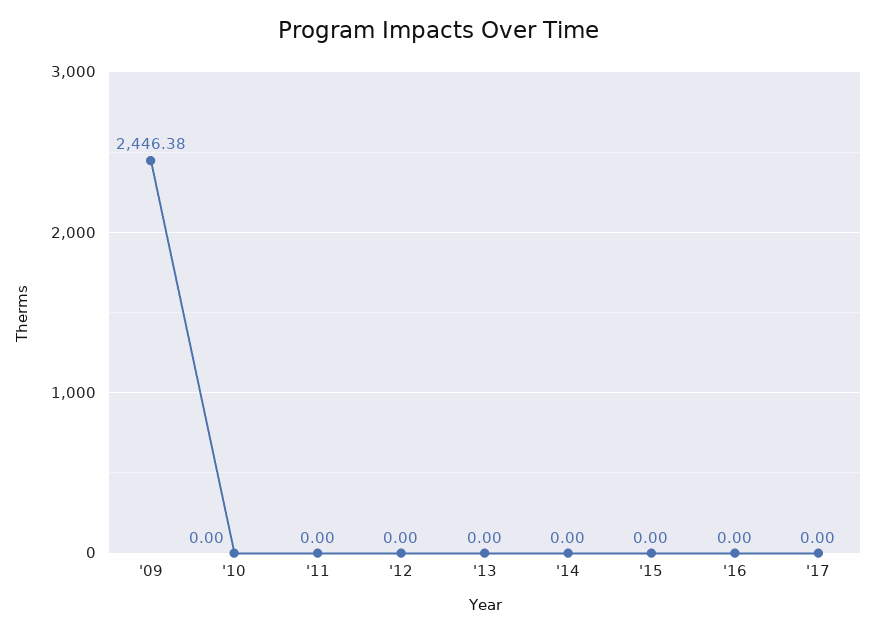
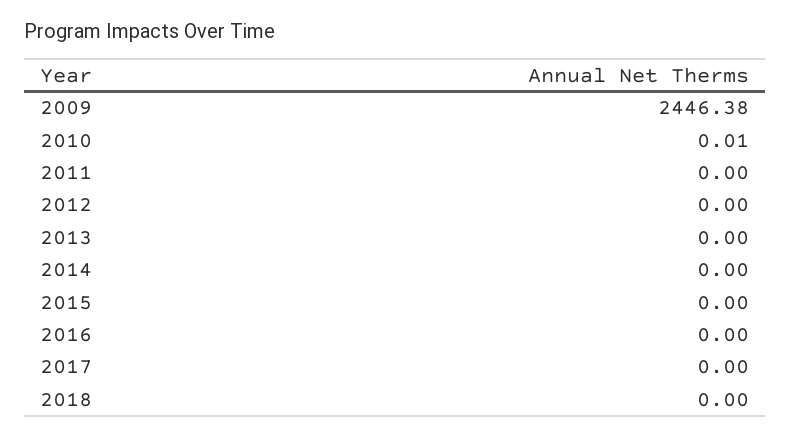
'10: 0 -> 0.01
2018: none -> 0

